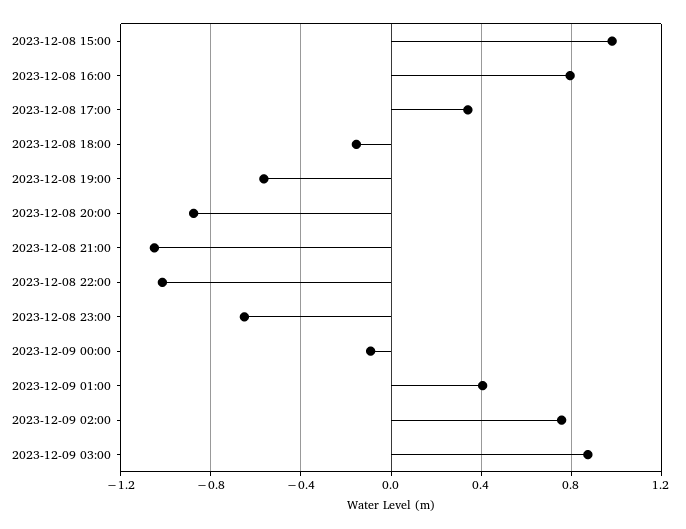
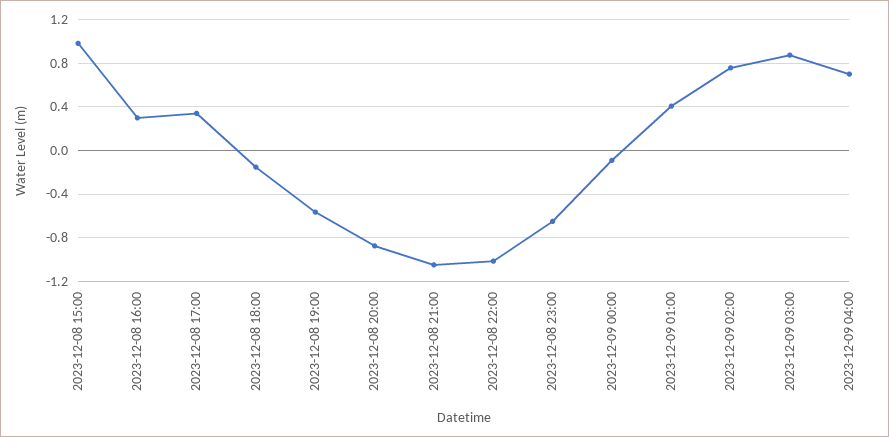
2023-12-08 16:00: 0.8 -> 0.3
2023-12-09 04:00: none -> 0.7

